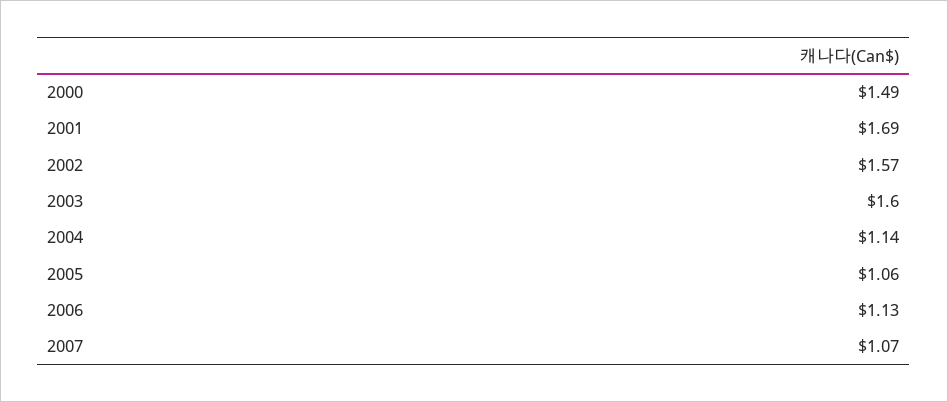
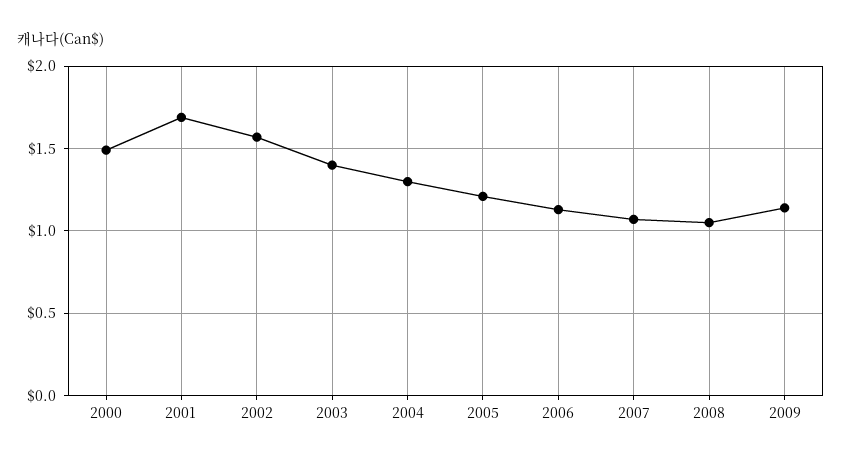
2003: 1.6 -> 1.4
2004: 1.14 -> 1.3
2005: 1.06 -> 1.2
2008: none -> 1.05
2009: none -> 1.15

